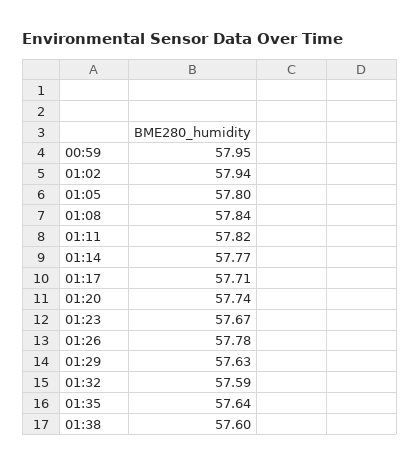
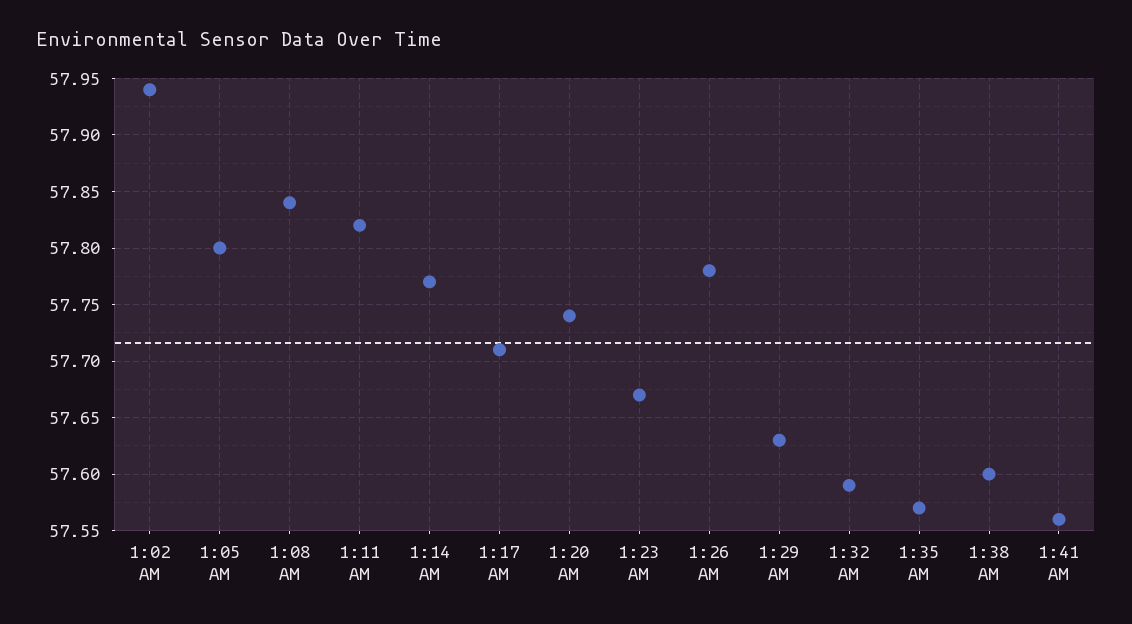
00:59: 57.95 -> none
01:35: 57.64 -> 57.57
1:41 AM: none -> 57.56

